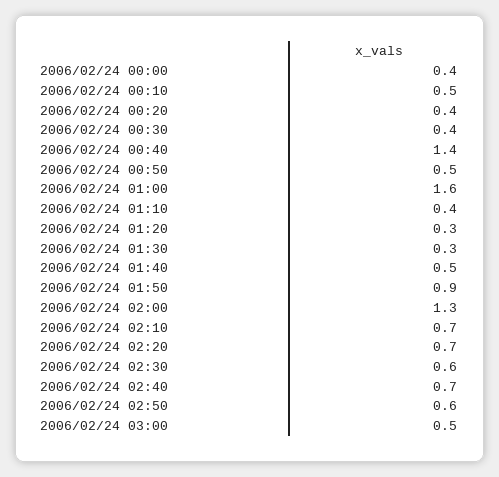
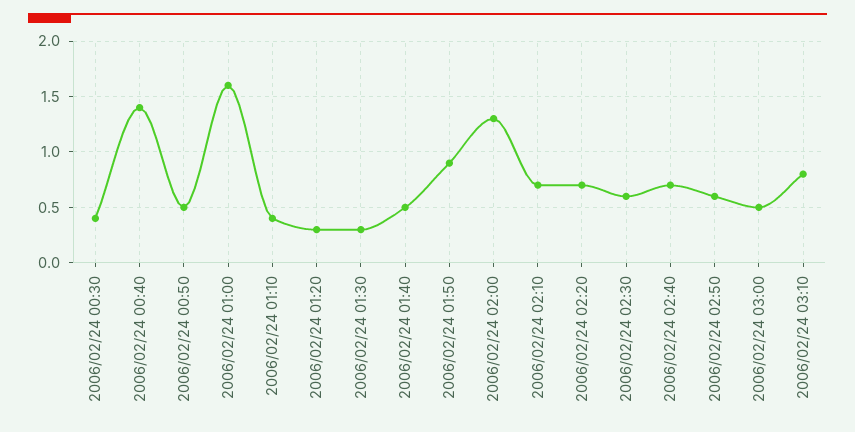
2006/02/24 00:00: 0.4 -> none
2006/02/24 00:10: 0.5 -> none
2006/02/24 00:20: 0.4 -> none
2006/02/24 03:10: none -> 0.8

